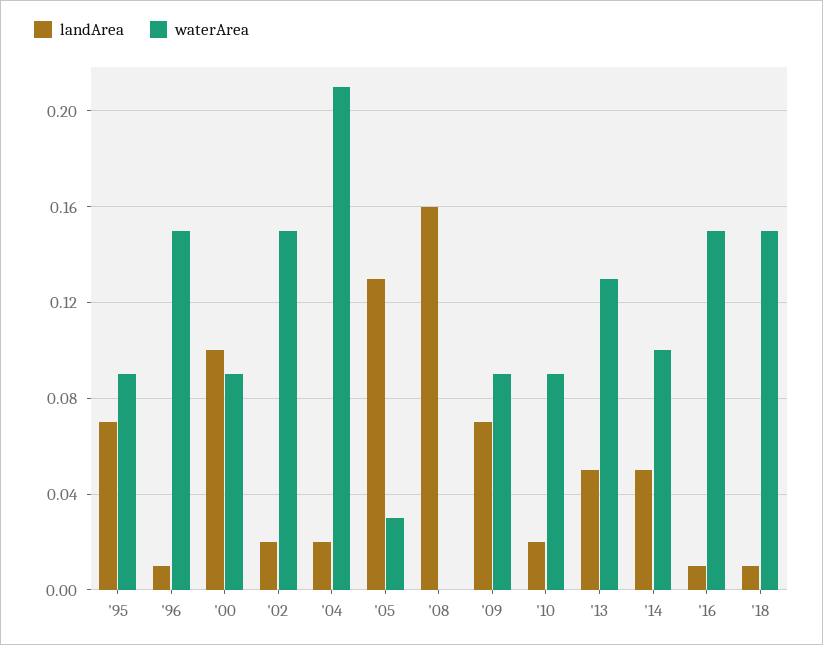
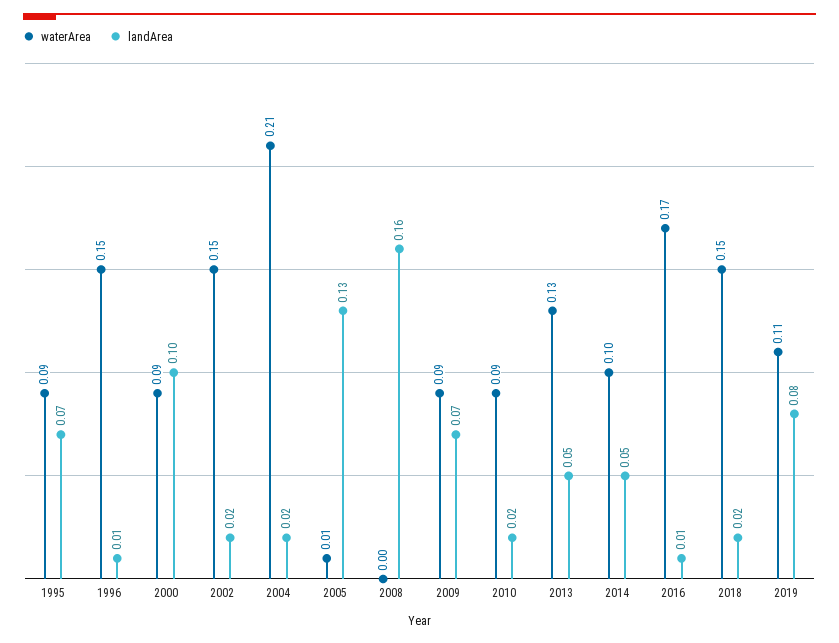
waterArea, '05: 0.03 -> 0.01
waterArea, '16: 0.15 -> 0.17
landArea, '18: 0.01 -> 0.02
waterArea, 2019: none -> 0.11
landArea, 2019: none -> 0.08

